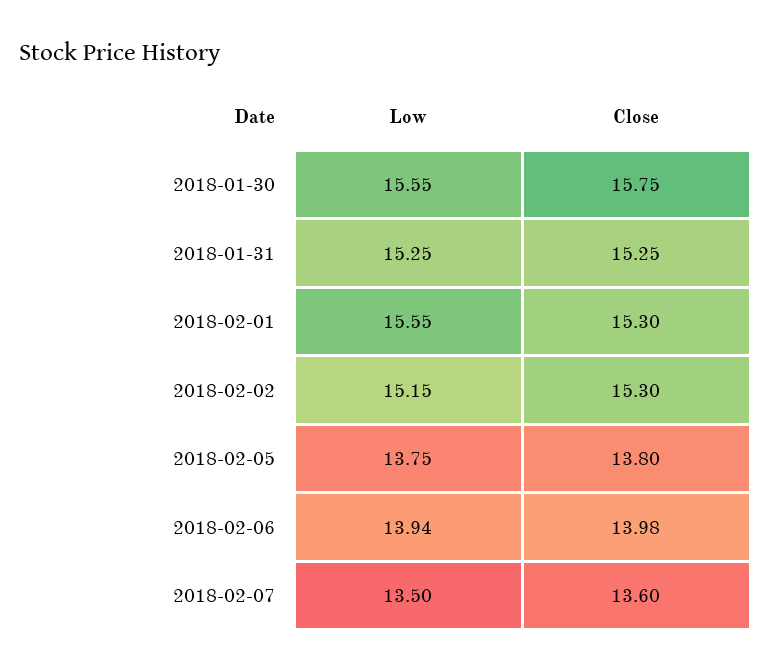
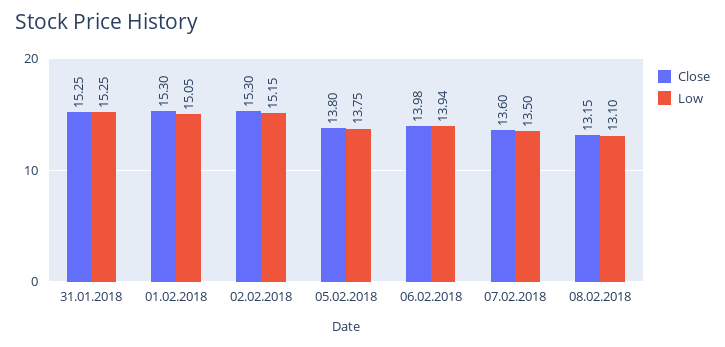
Low, 2018-01-30: 15.55 -> none
Close, 2018-01-30: 15.75 -> none
Low, 2018-02-01: 15.55 -> 15.05
Close, 08.02.2018: none -> 13.15
Low, 08.02.2018: none -> 13.1

